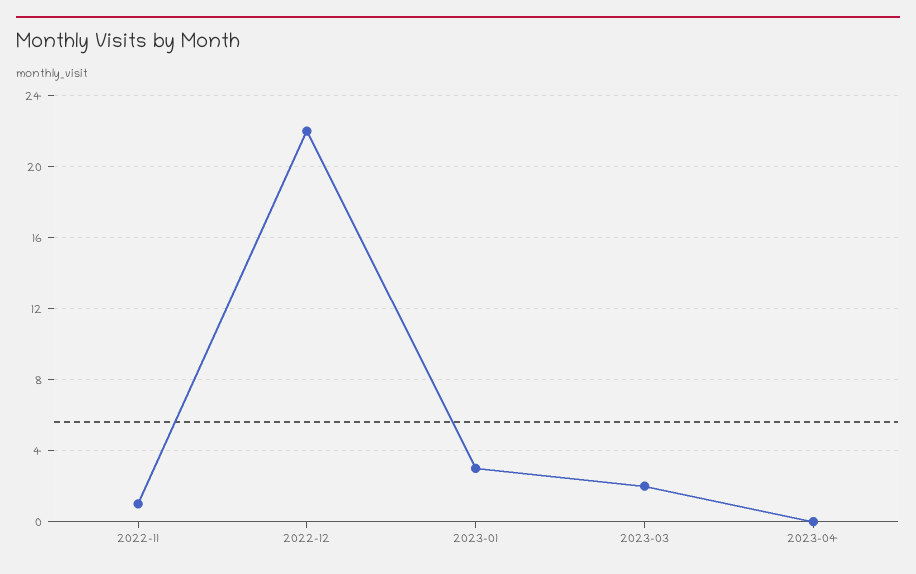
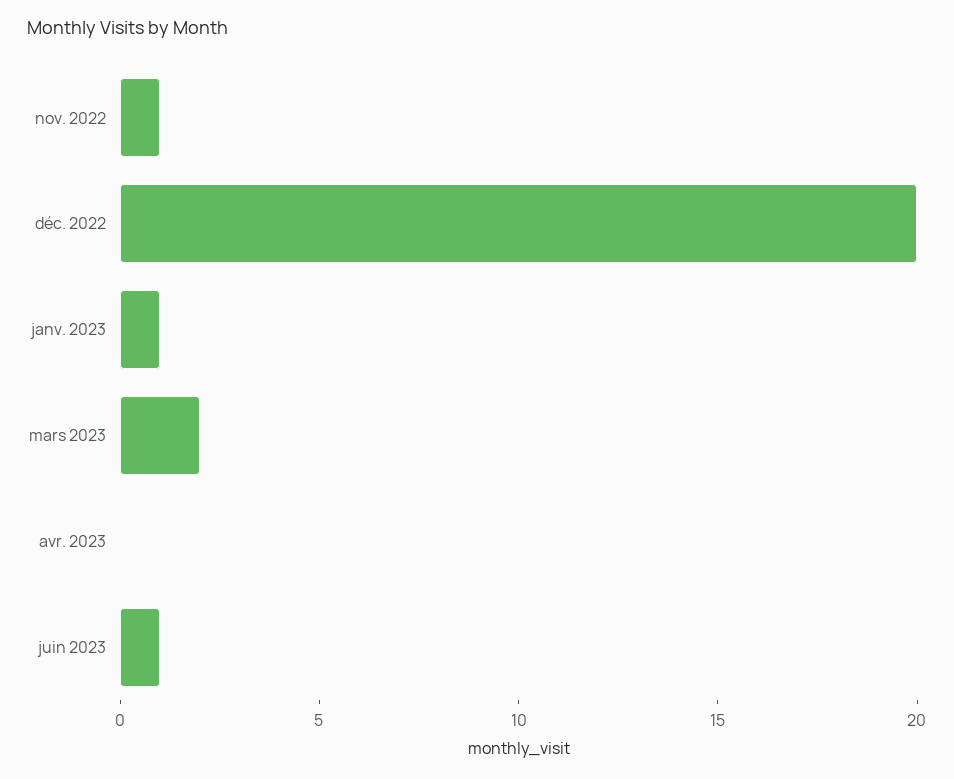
2022-12: 22 -> 20
2023-01: 3 -> 1
juin 2023: none -> 1

